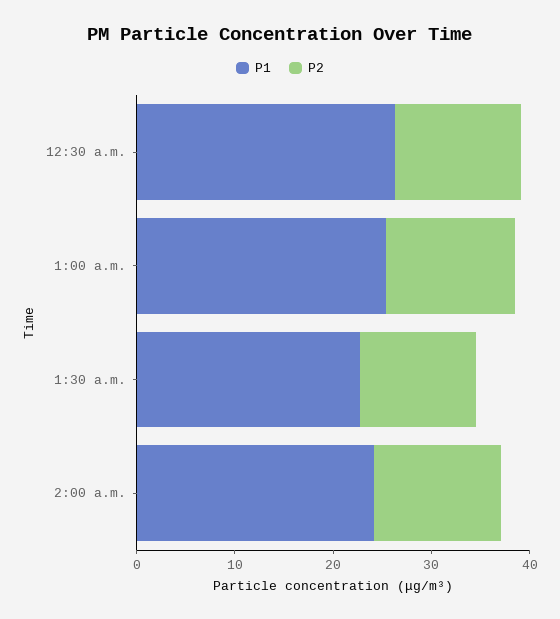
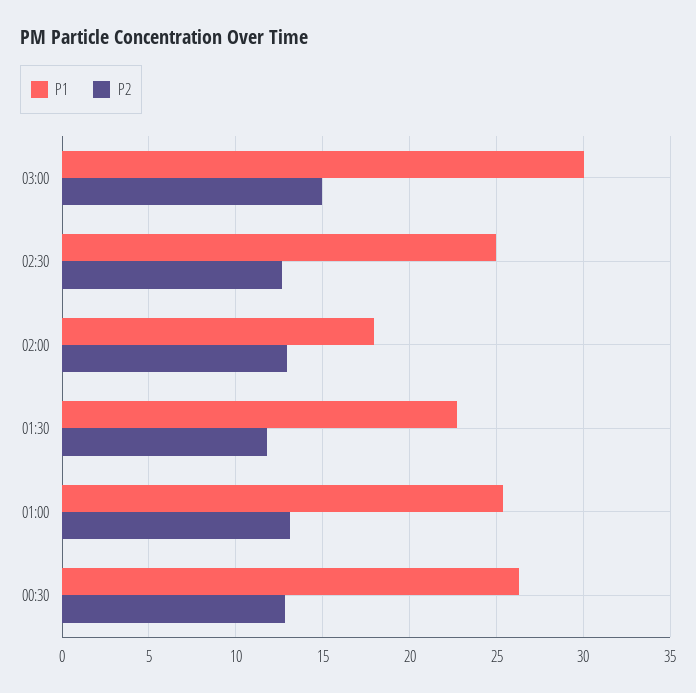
P1, 2:00 a.m.: 24 -> 18
P1, 03:00: none -> 30
P2, 03:00: none -> 15
P1, 02:30: none -> 25
P2, 02:30: none -> 12.5

